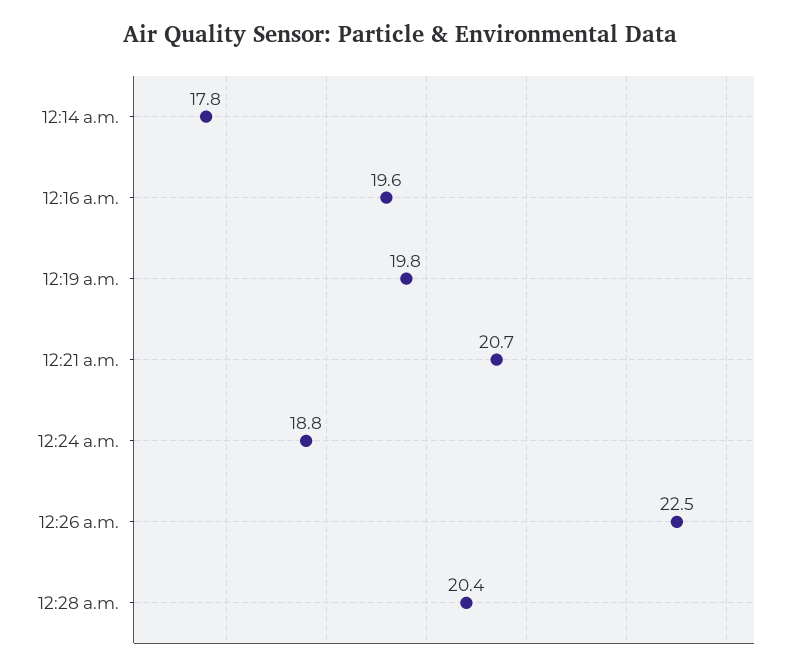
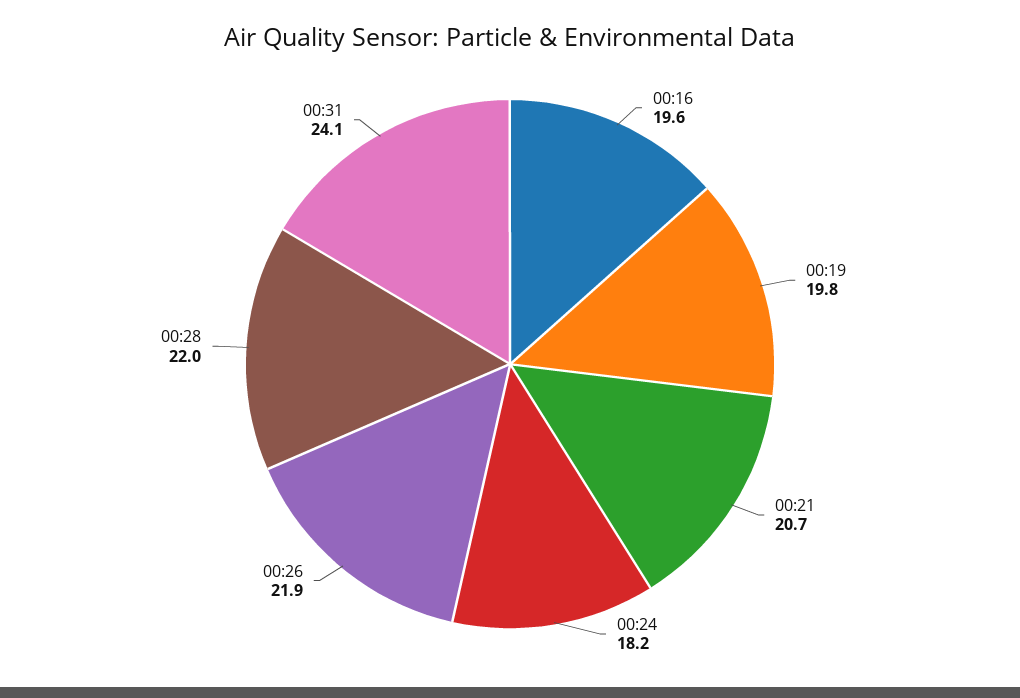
12:14 a.m.: 17.8 -> none
12:24 a.m.: 18.8 -> 18.2
12:26 a.m.: 22.5 -> 21.9
12:28 a.m.: 20.4 -> 22
00:31: none -> 24.1

